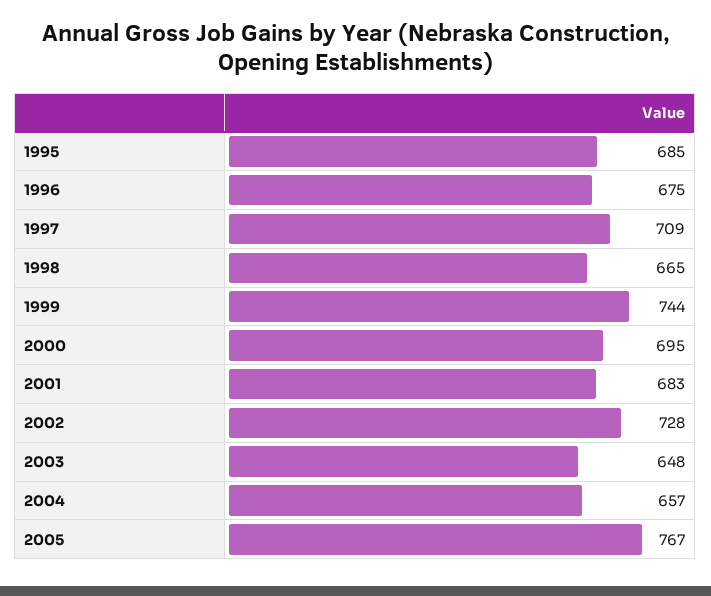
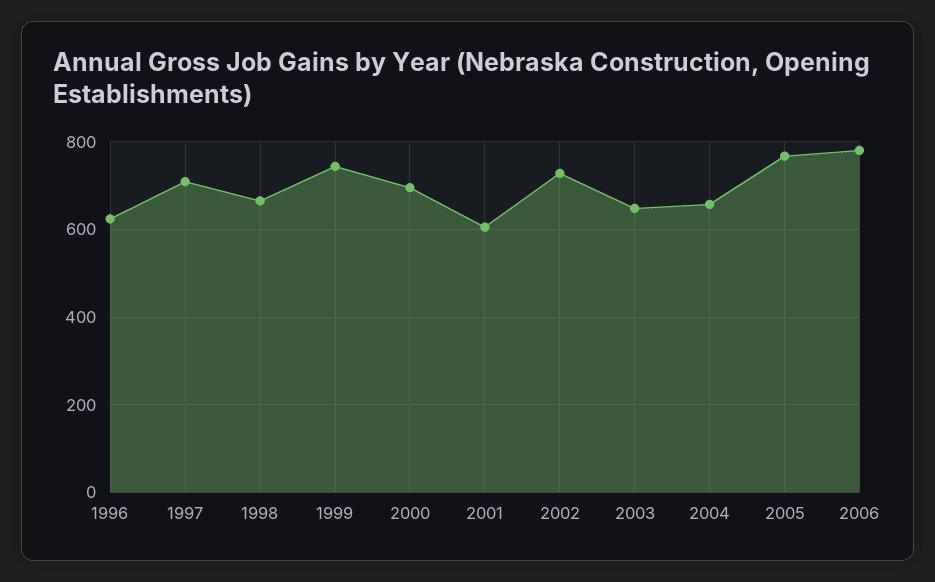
1995: 685 -> none
1996: 675 -> 620
2001: 683 -> 600
2006: none -> 780

